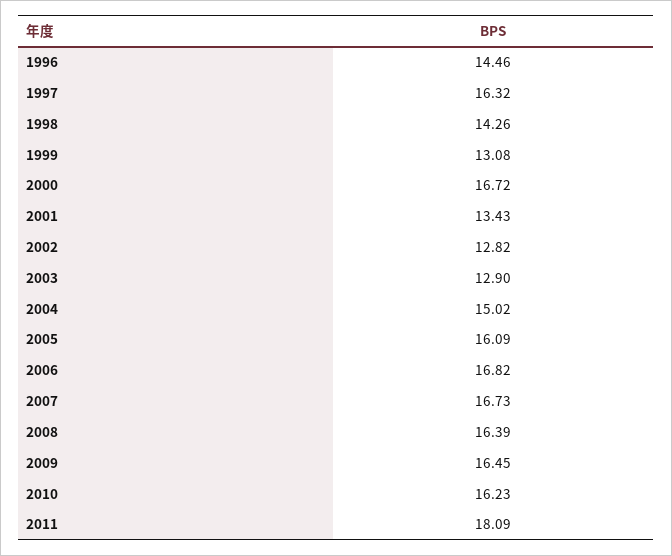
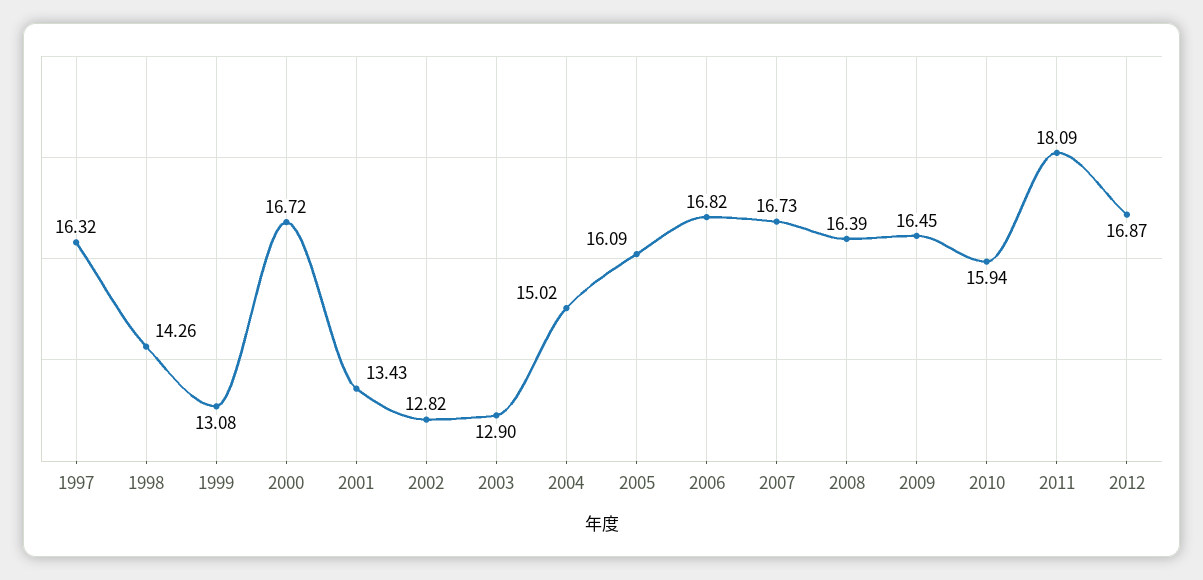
1996: 14.46 -> none
2010: 16.23 -> 15.94
2012: none -> 16.87

